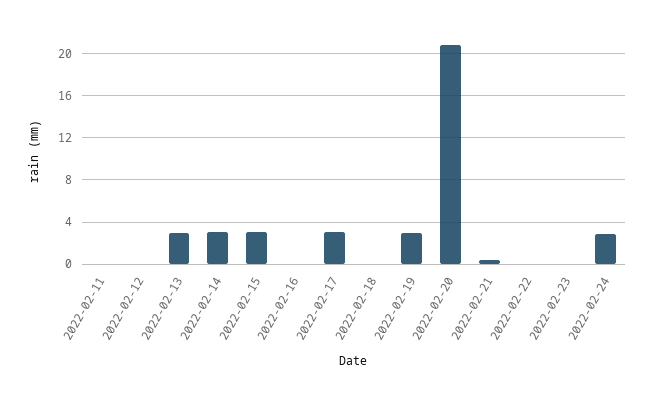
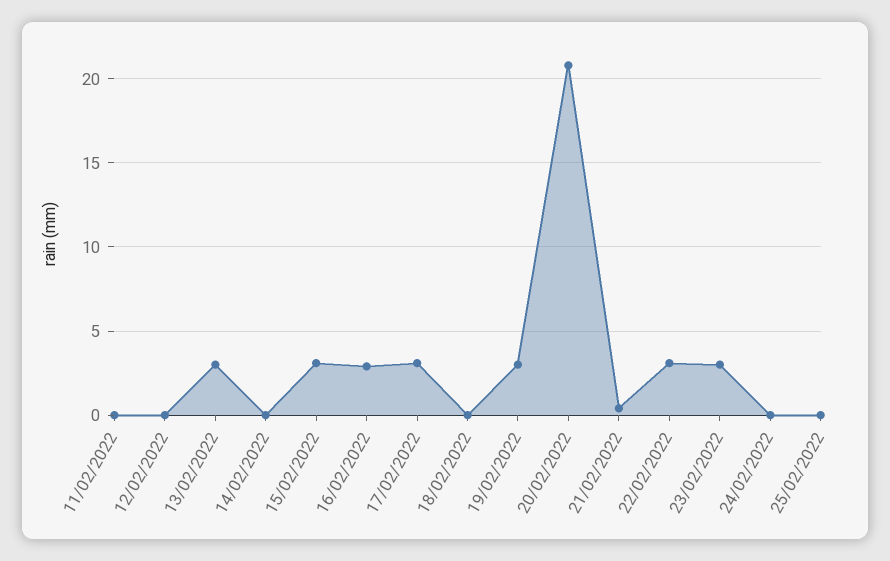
2022-02-14: 3 -> 0
2022-02-16: 0 -> 3
2022-02-22: 0 -> 3
2022-02-23: 0 -> 3
2022-02-24: 3 -> 0
25/02/2022: none -> 0

